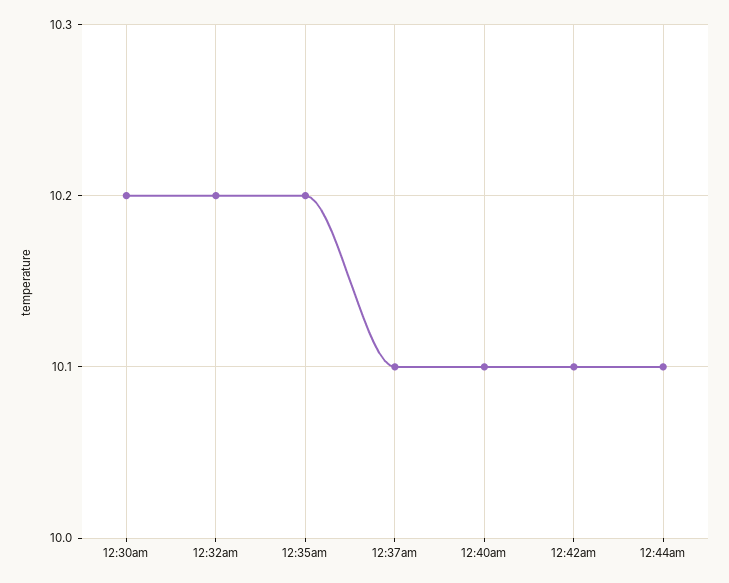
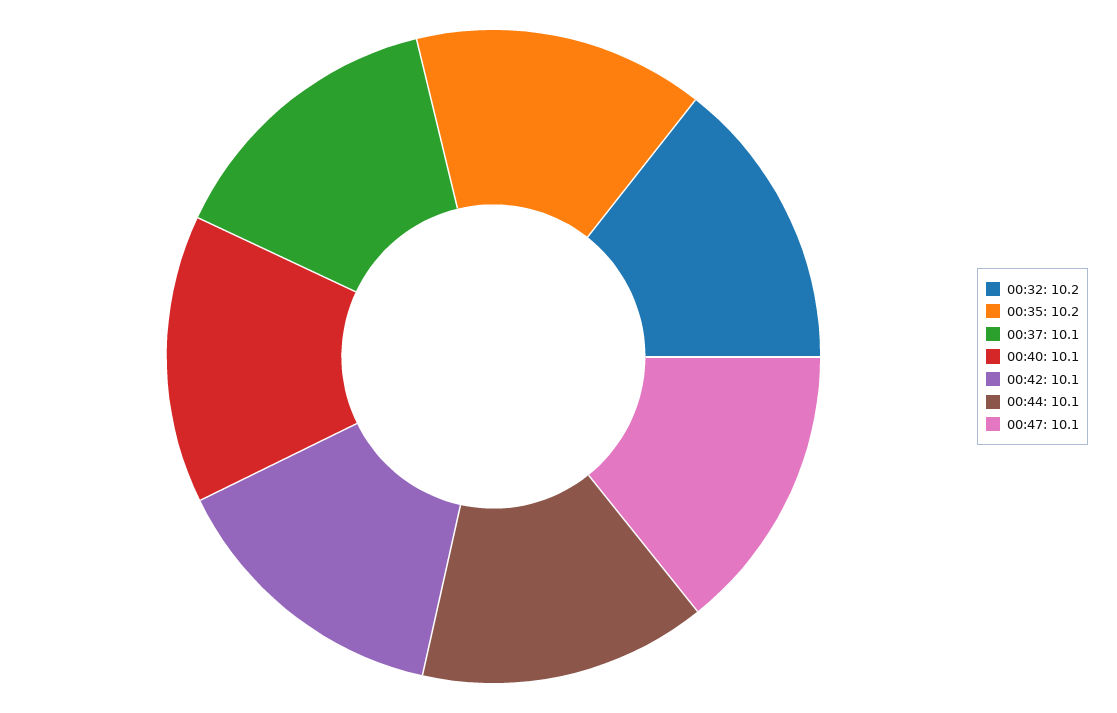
12:30am: 10.2 -> none
00:47: none -> 10.1

